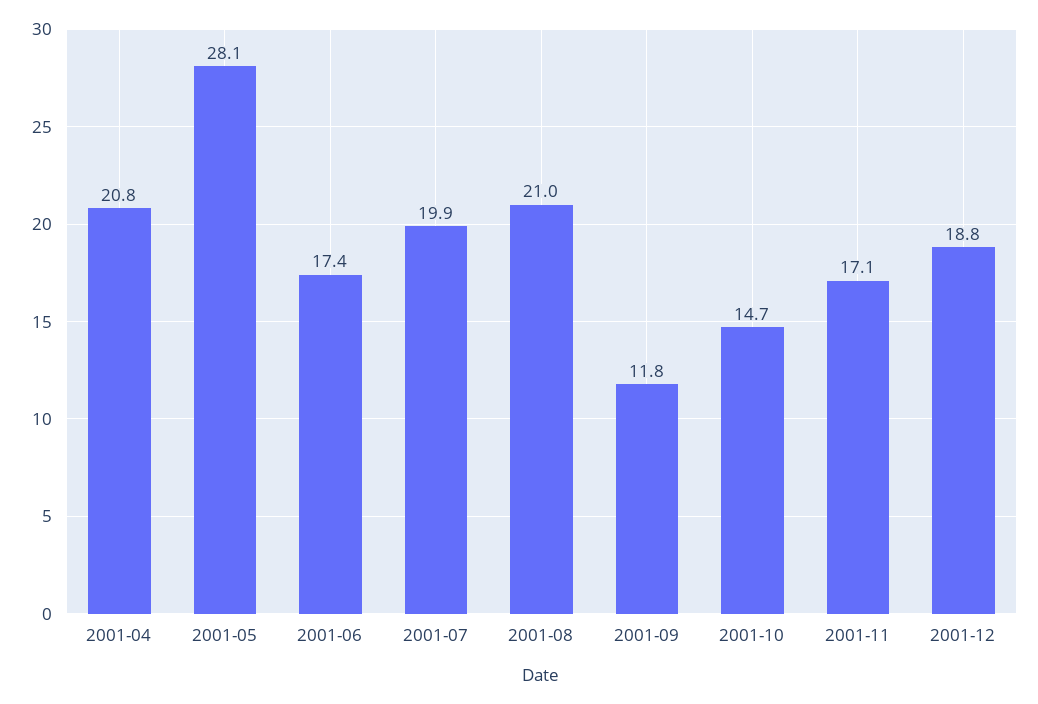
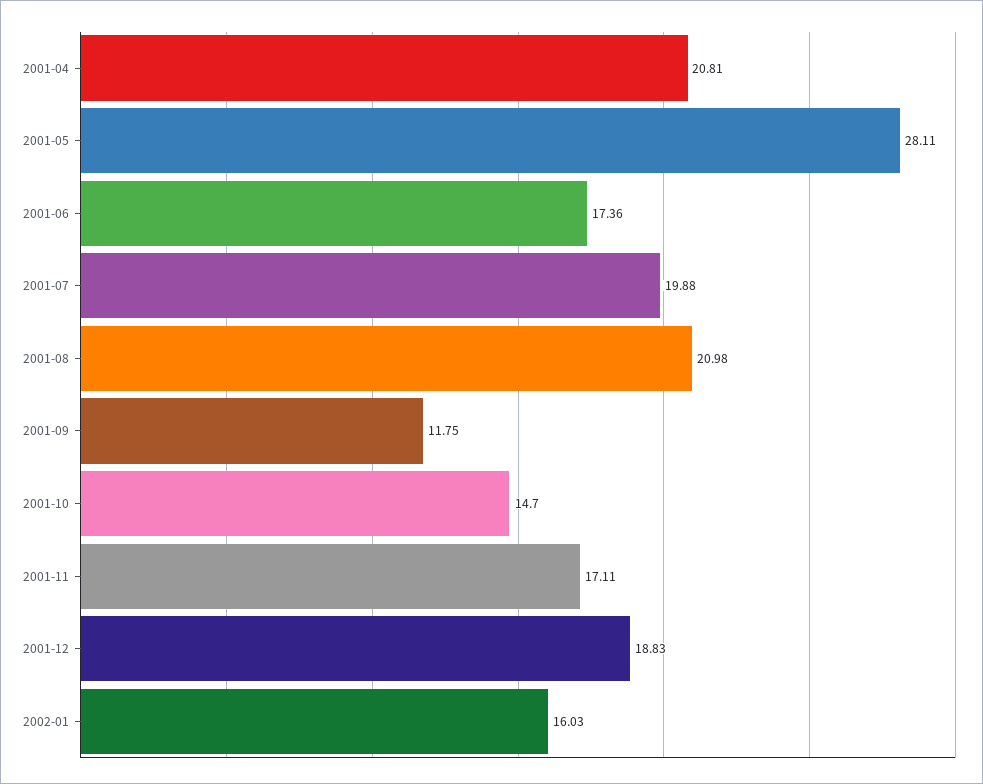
2002-01: none -> 16.03

